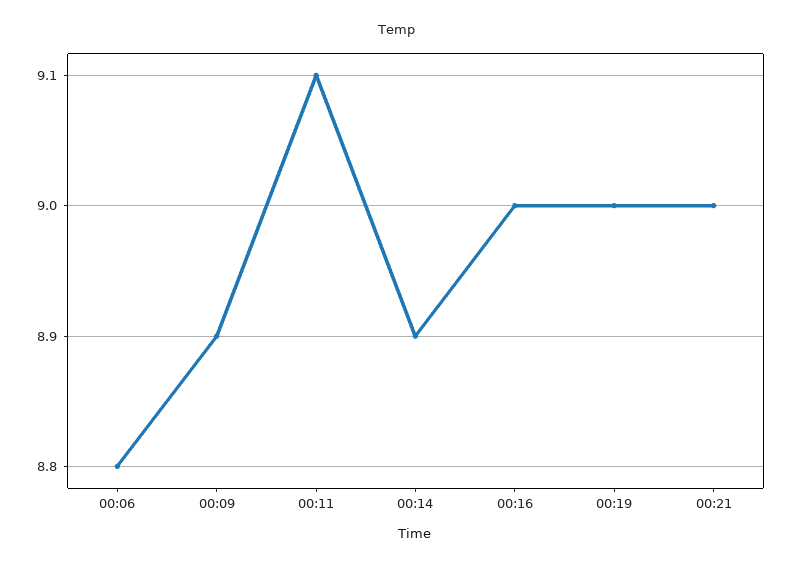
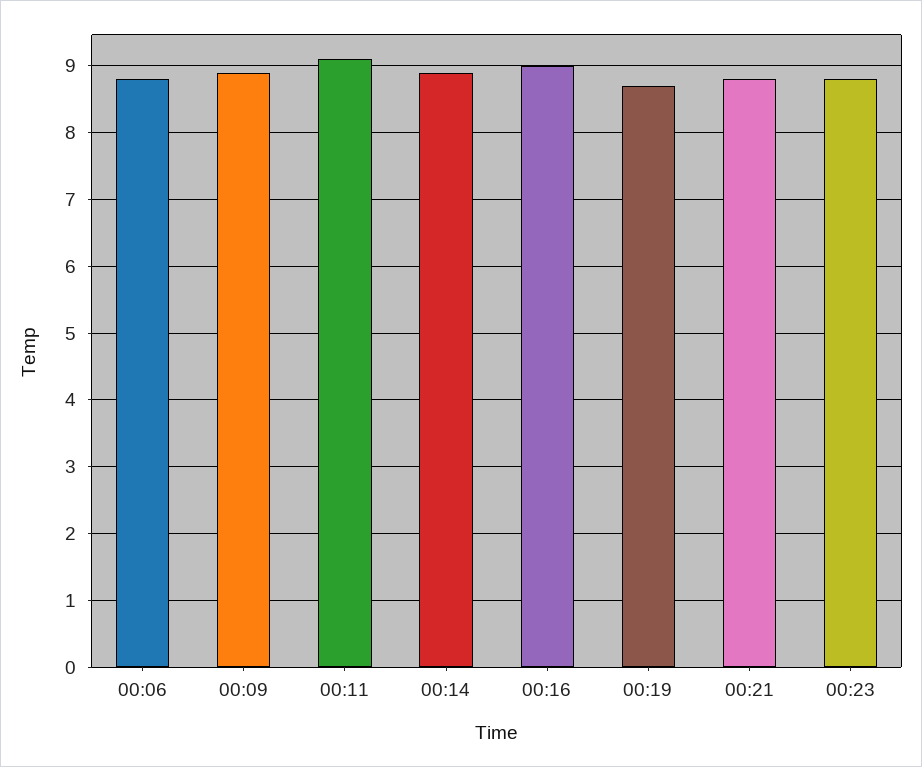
00:19: 9 -> 8.7
00:21: 9 -> 8.8
00:23: none -> 8.8

